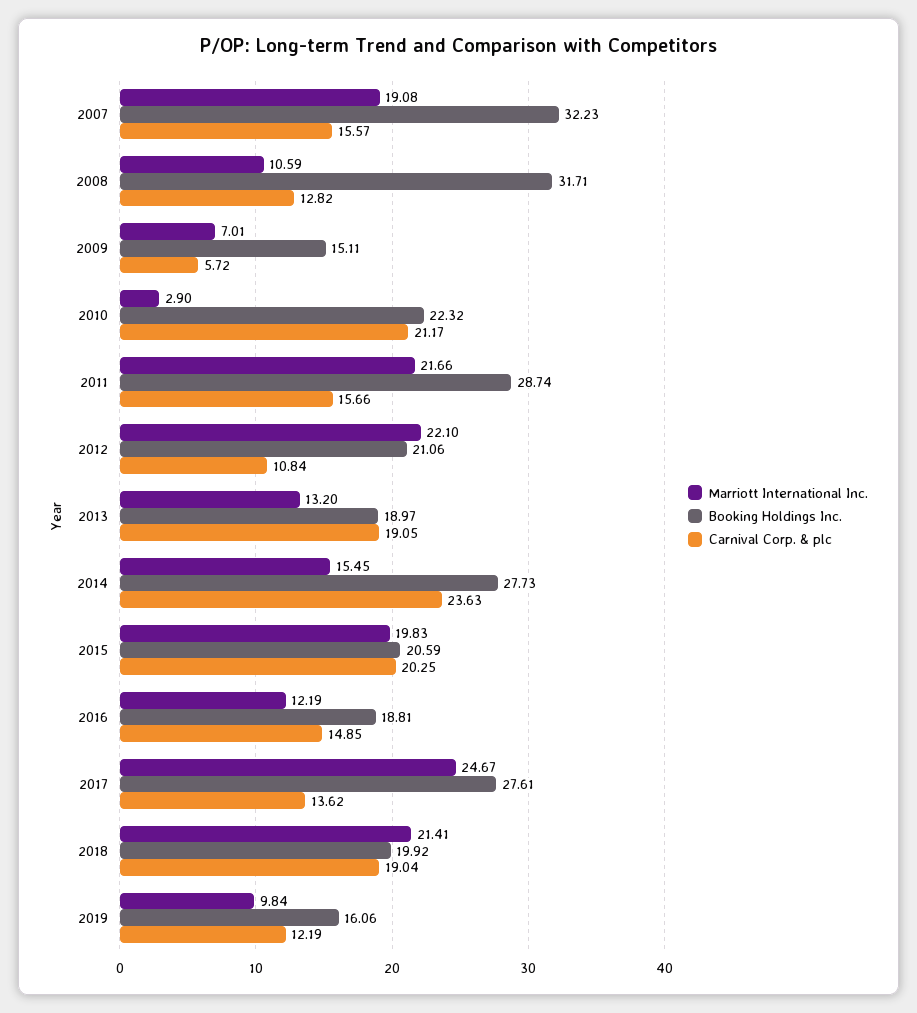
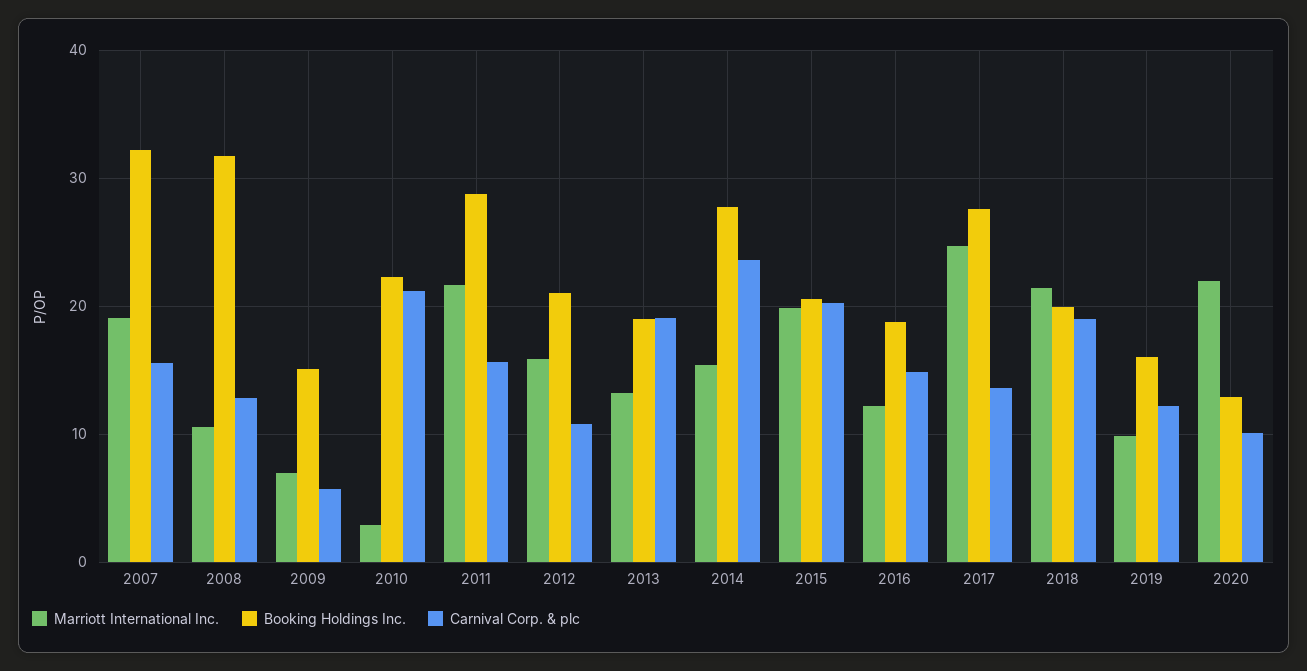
Marriott International Inc., 2012: 22.1 -> 16
Marriott International Inc., 2020: none -> 22
Booking Holdings Inc., 2020: none -> 13
Carnival Corp. & plc, 2020: none -> 10

